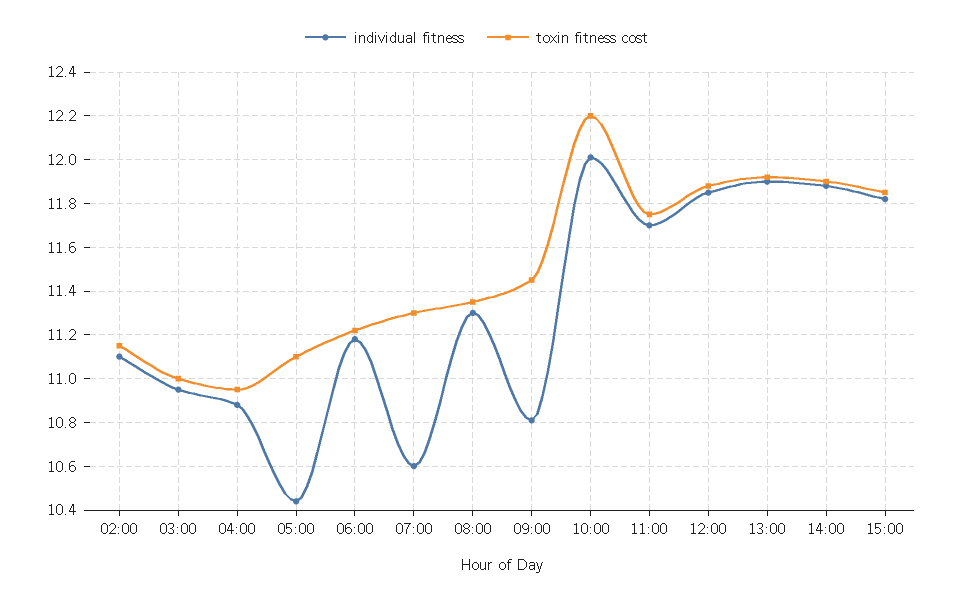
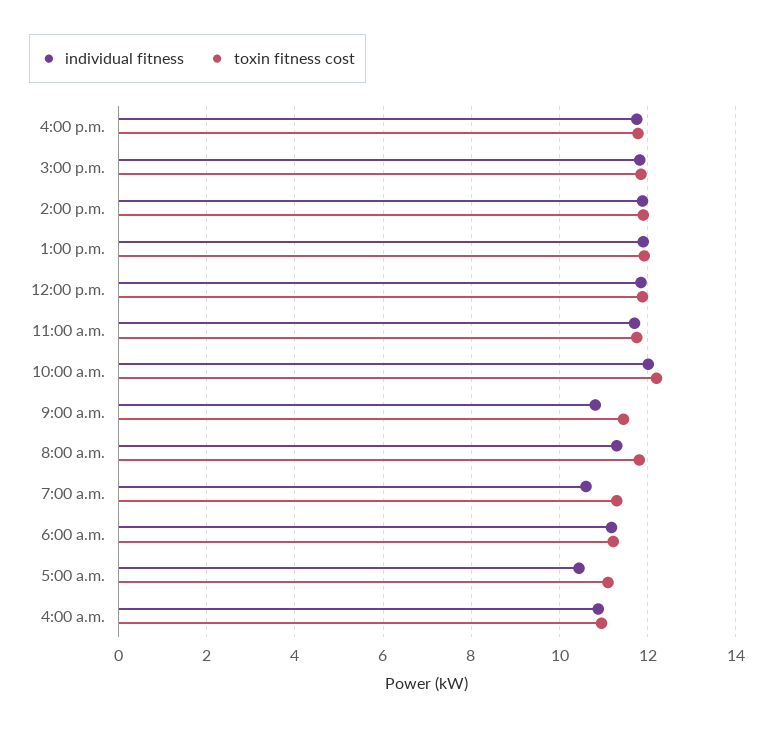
individual fitness, 02:00: 11.1 -> none
toxin fitness cost, 02:00: 11.15 -> none
individual fitness, 03:00: 10.95 -> none
toxin fitness cost, 03:00: 11 -> none
toxin fitness cost, 08:00: 11.35 -> 11.8
individual fitness, 4:00 p.m.: none -> 11.8
toxin fitness cost, 4:00 p.m.: none -> 11.8

